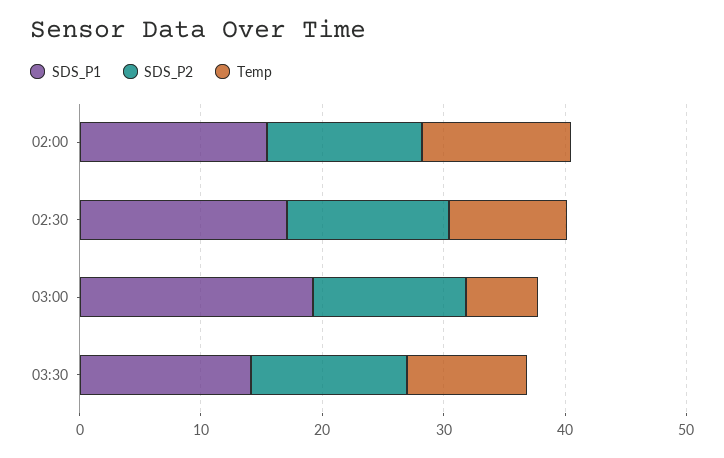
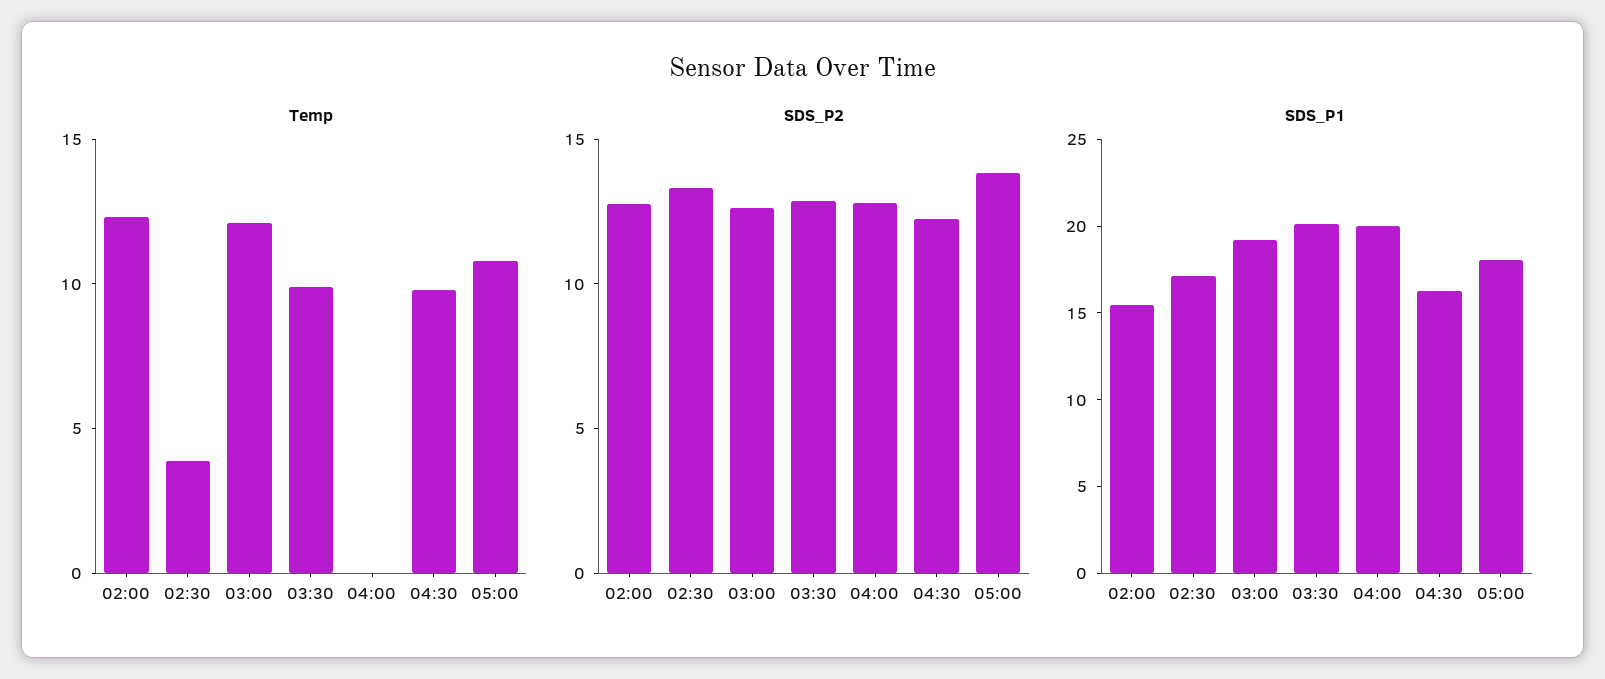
Temp, 02:30: 10 -> 4
Temp, 03:00: 6 -> 12
SDS_P1, 03:30: 14 -> 20
Temp, 04:00: none -> 0
Temp, 04:30: none -> 10
Temp, 05:00: none -> 11
SDS_P2, 04:00: none -> 13
SDS_P2, 04:30: none -> 12
SDS_P2, 05:00: none -> 14
SDS_P1, 04:00: none -> 20
SDS_P1, 04:30: none -> 16
SDS_P1, 05:00: none -> 18

